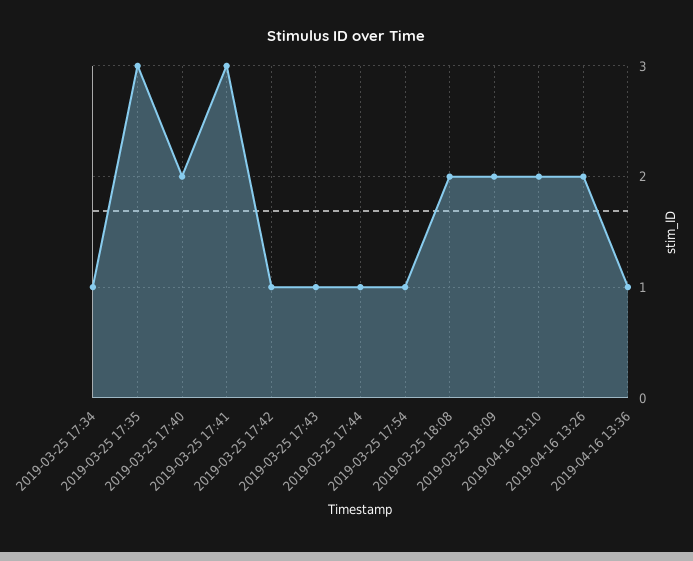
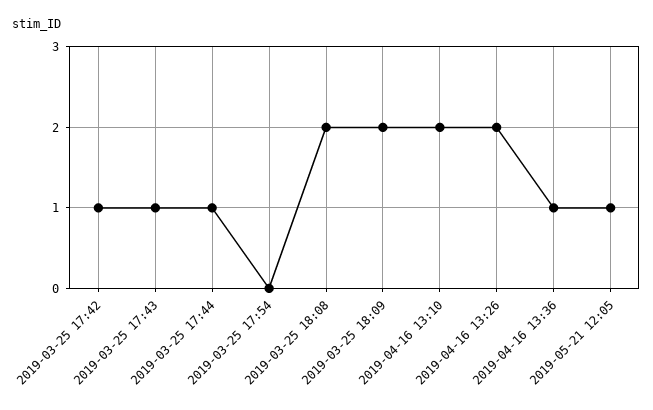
2019-03-25 17:34: 1 -> none
2019-03-25 17:35: 3 -> none
2019-03-25 17:40: 2 -> none
2019-03-25 17:41: 3 -> none
2019-03-25 17:54: 1 -> 0
2019-05-21 12:05: none -> 1

